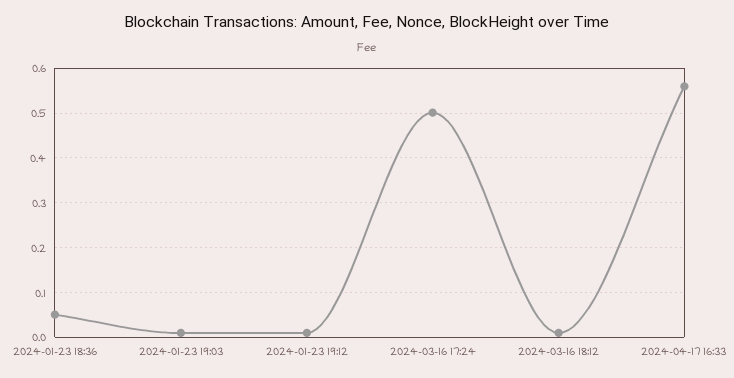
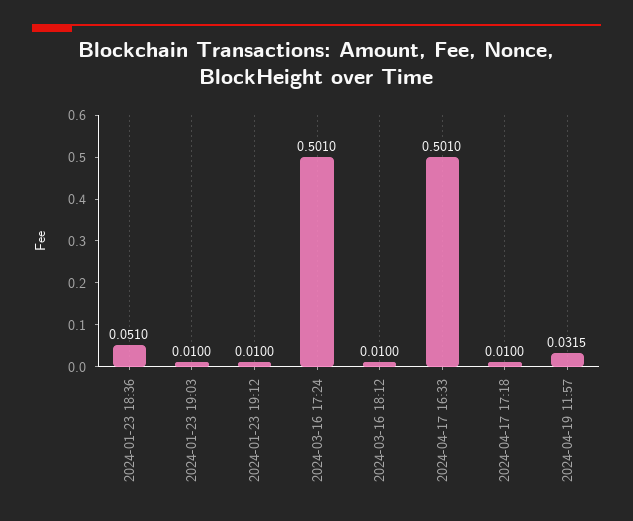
2024-04-17 16:33: 0.56 -> 0.501
2024-04-17 17:18: none -> 0.01
2024-04-19 11:57: none -> 0.0315

